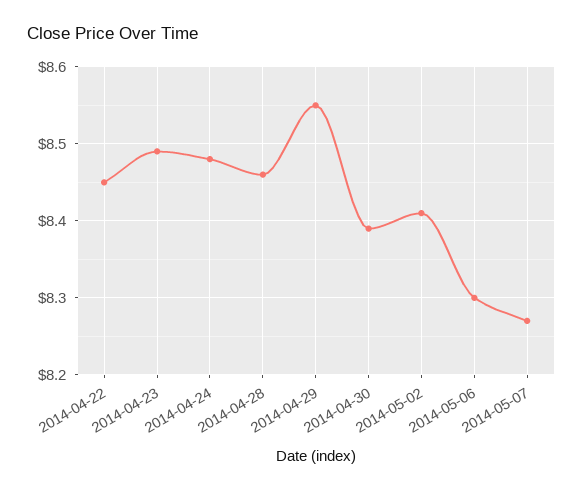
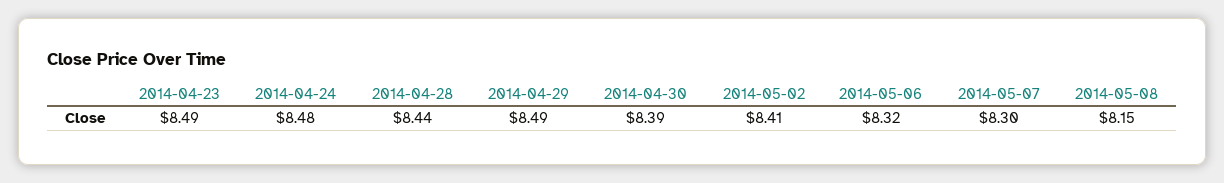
2014-04-22: 8.45 -> none
2014-04-28: 8.46 -> 8.44
2014-04-29: 8.55 -> 8.49
2014-05-06: 8.3 -> 8.32
2014-05-07: 8.27 -> 8.3
2014-05-08: none -> 8.15

